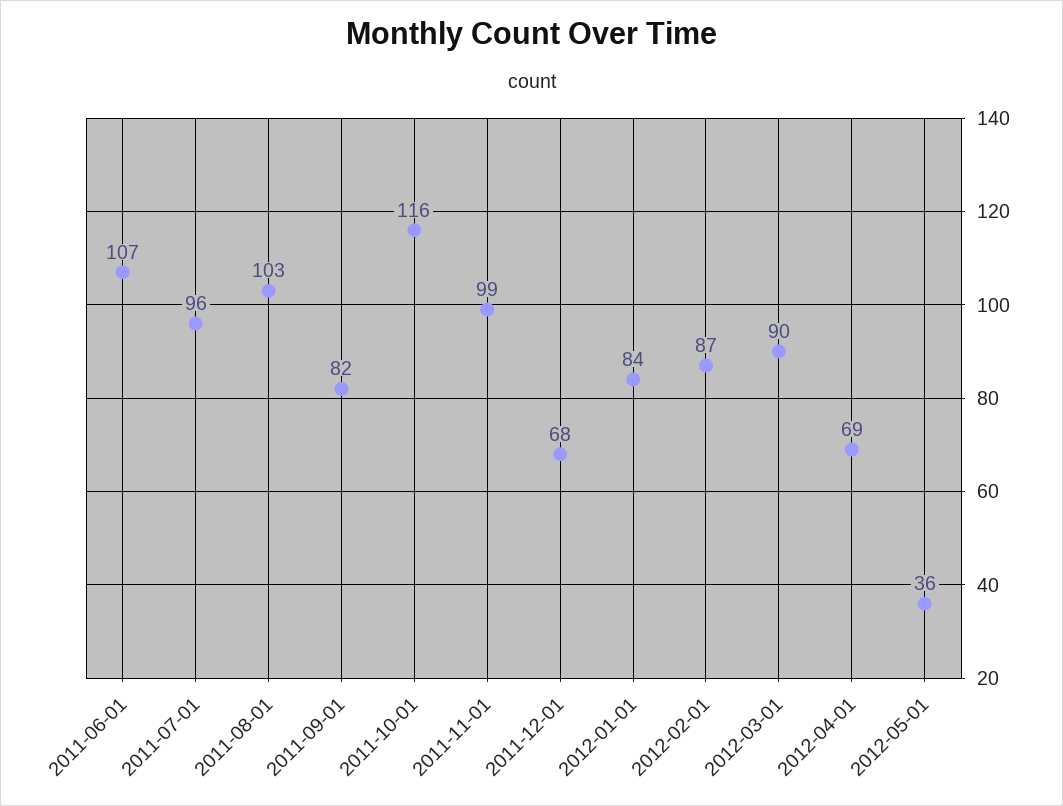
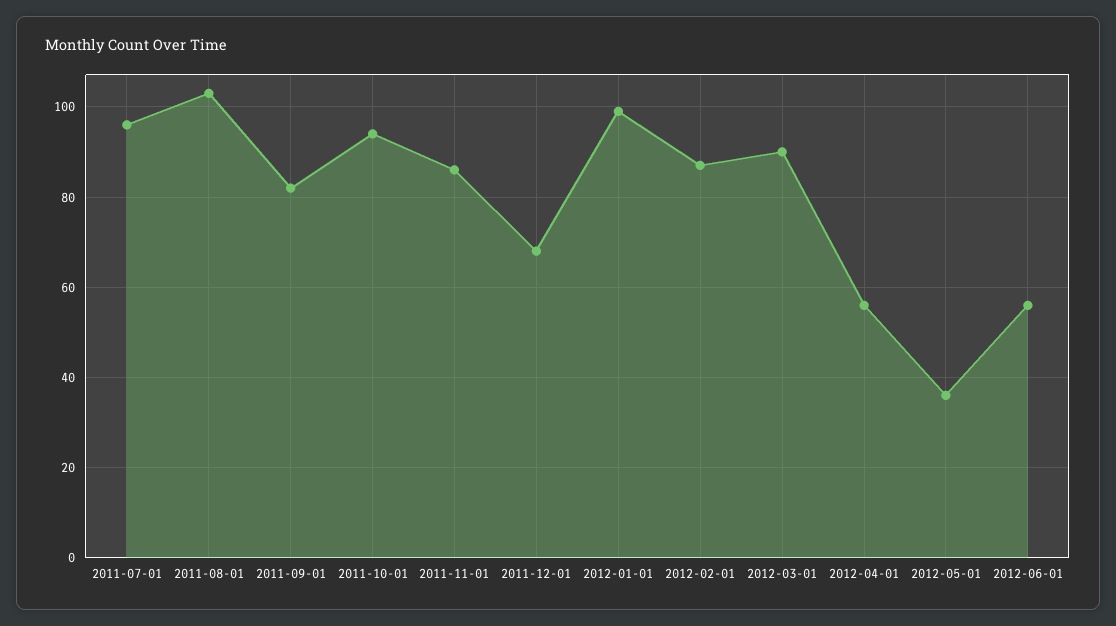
2011-06-01: 107 -> none
2011-10-01: 116 -> 95
2011-11-01: 99 -> 85
2012-01-01: 84 -> 100
2012-04-01: 69 -> 55
2012-06-01: none -> 55

